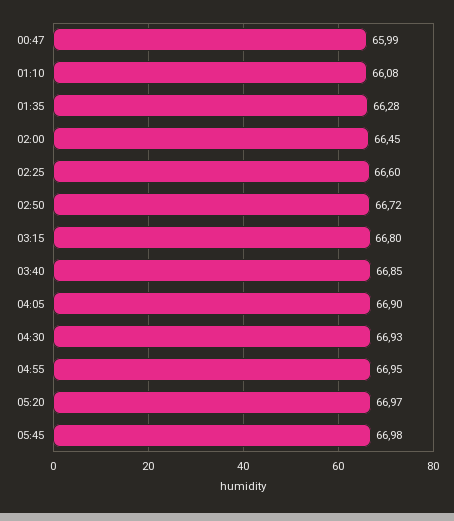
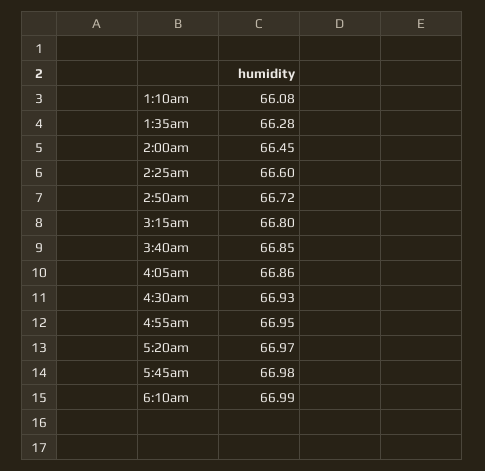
00:47: 65.99 -> none
04:05: 66.9 -> 66.86
6:10am: none -> 66.99

